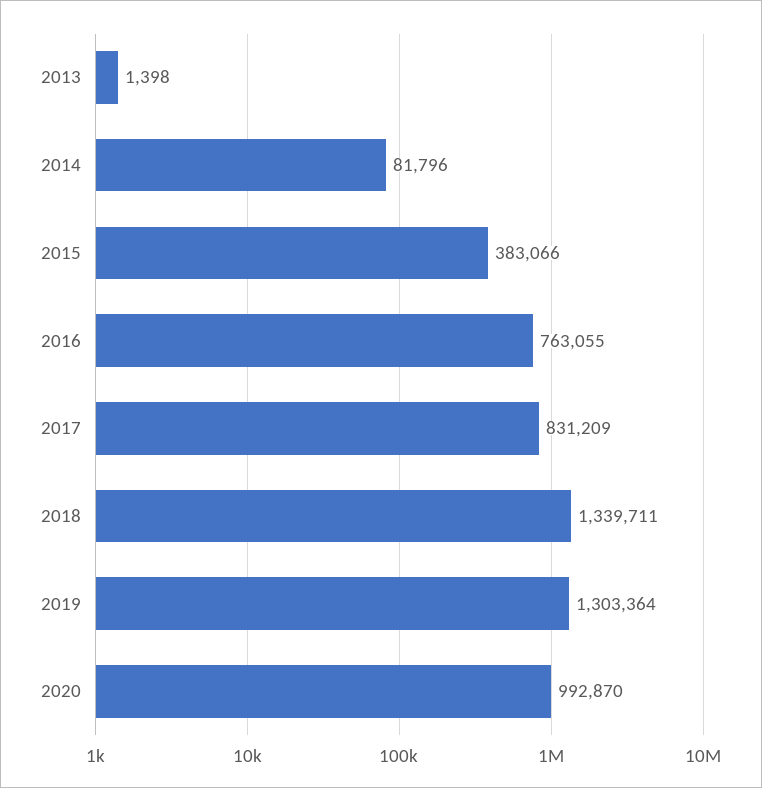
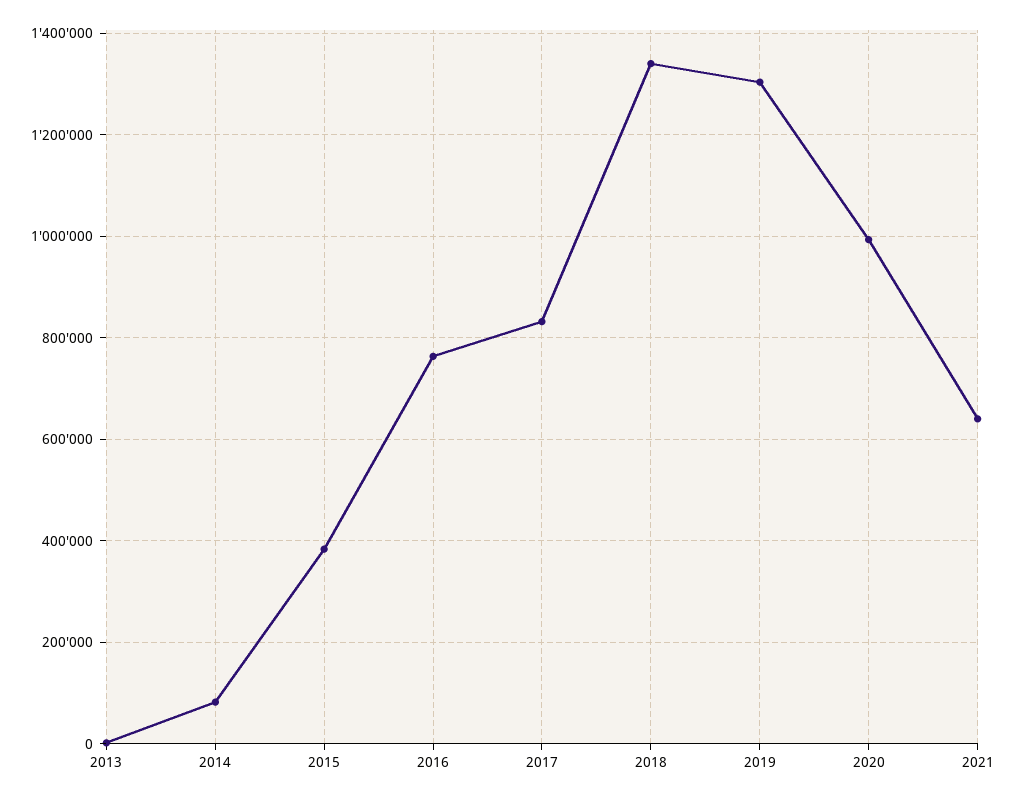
2021: none -> 640000

